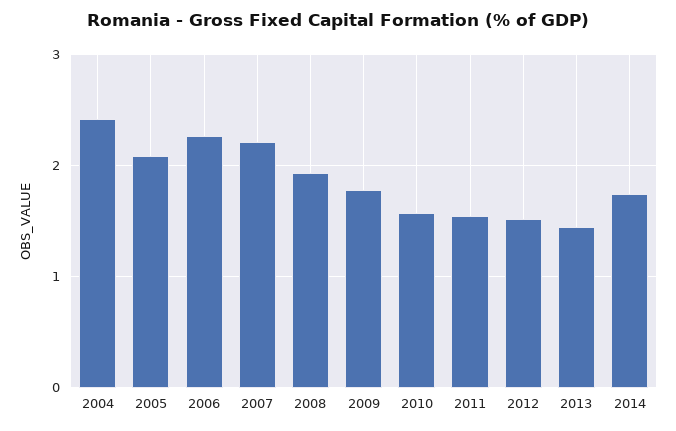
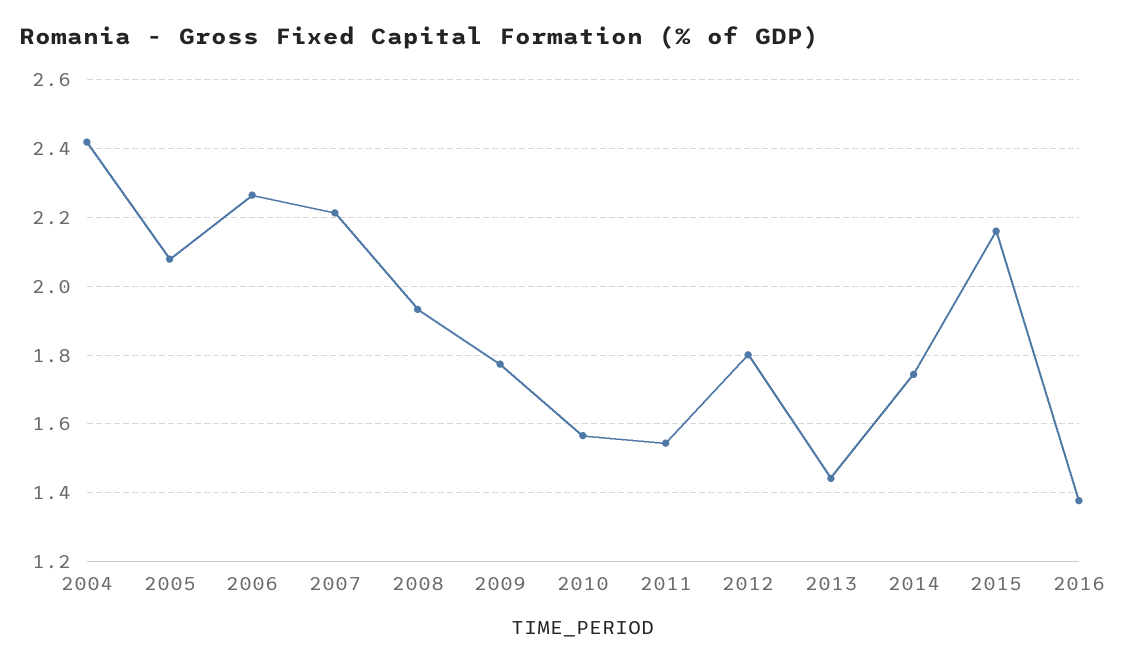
2012: 1.5 -> 1.8
2015: none -> 2.16
2016: none -> 1.38

